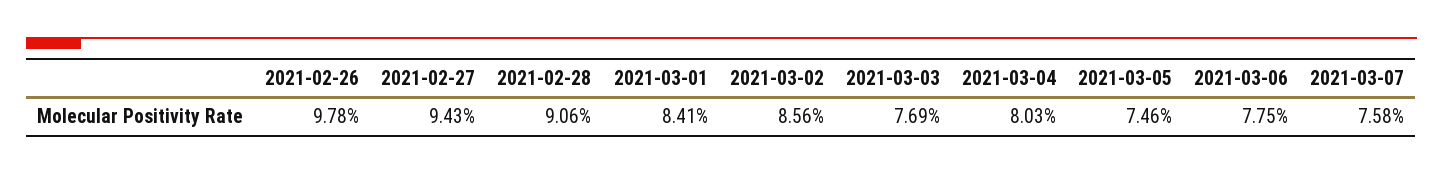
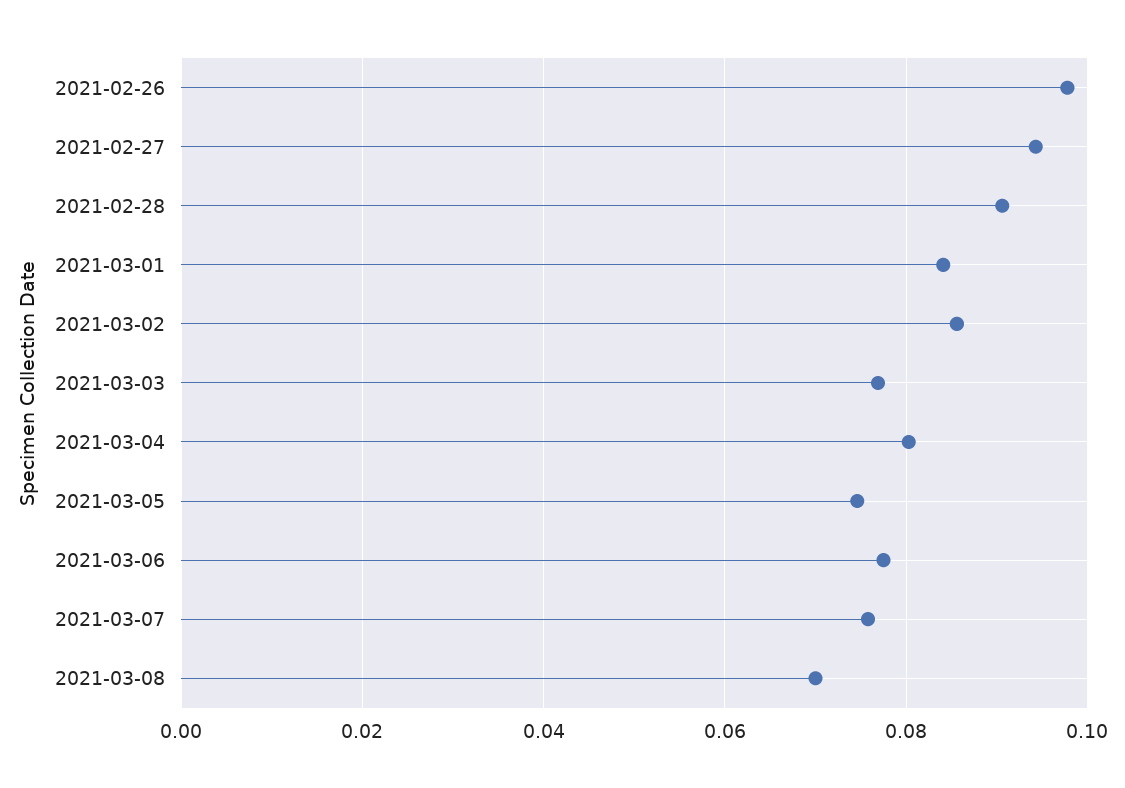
2021-03-08: none -> 0.07

